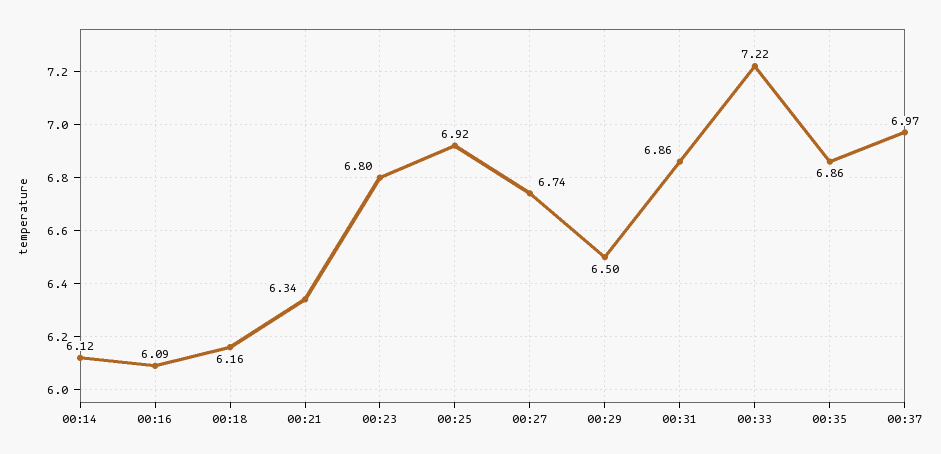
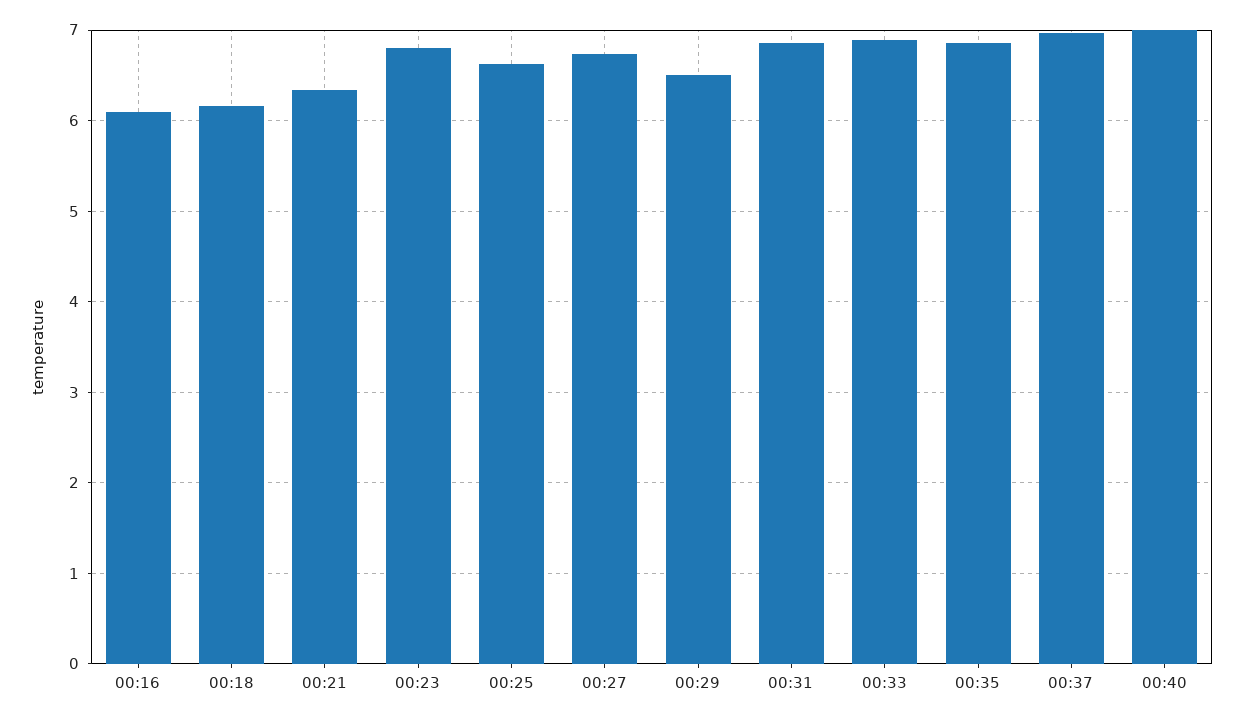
00:14: 6.12 -> none
00:25: 6.92 -> 6.6
00:33: 7.22 -> 6.9
00:40: none -> 7

